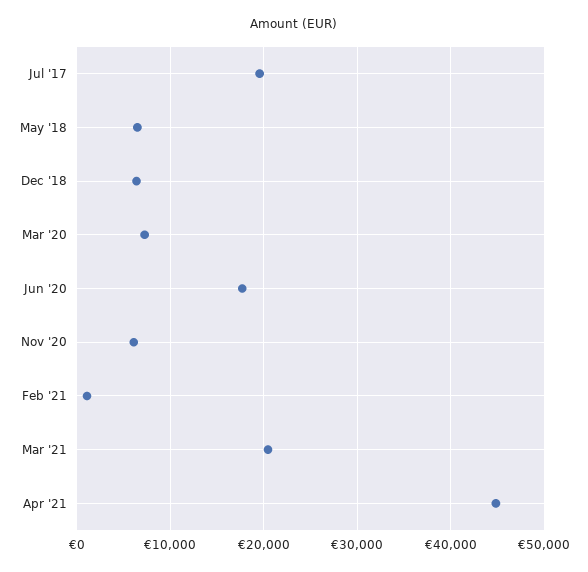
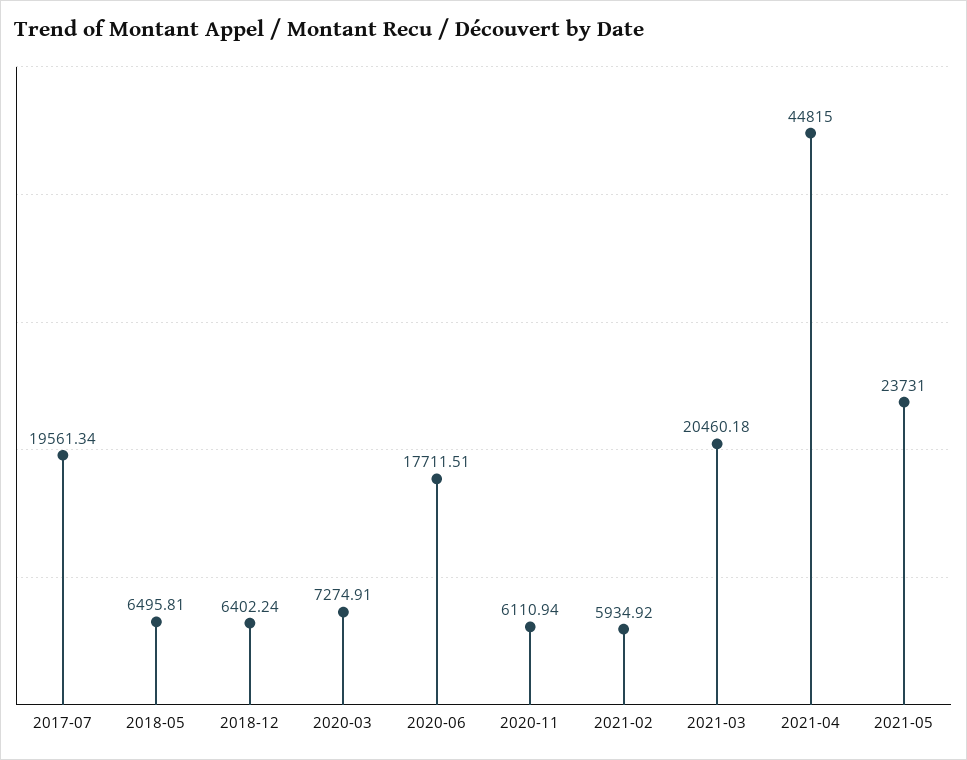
Feb '21: 1000 -> 5934.92
2021-05: none -> 23731

